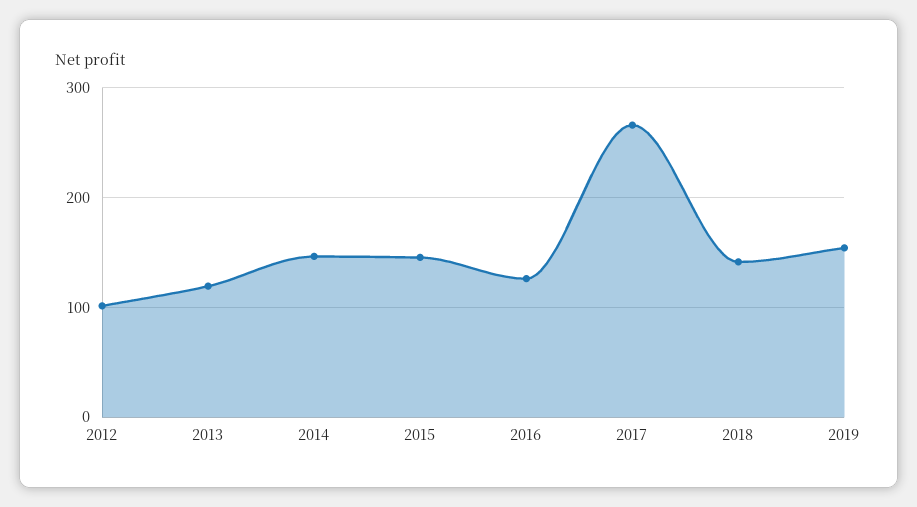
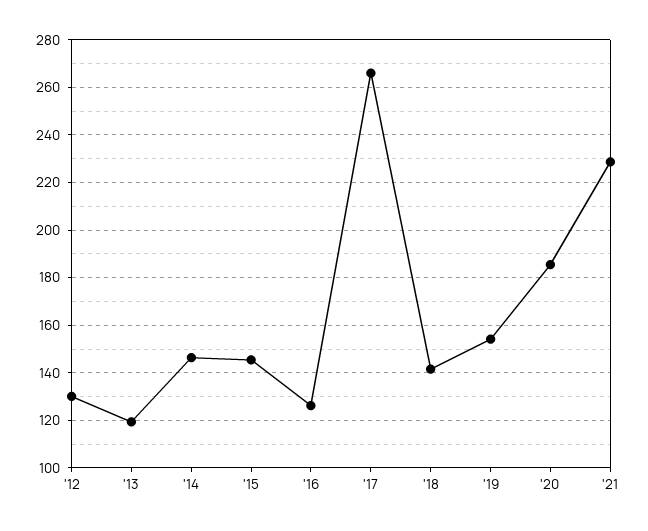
2012: 100 -> 130
'20: none -> 185
'21: none -> 230

